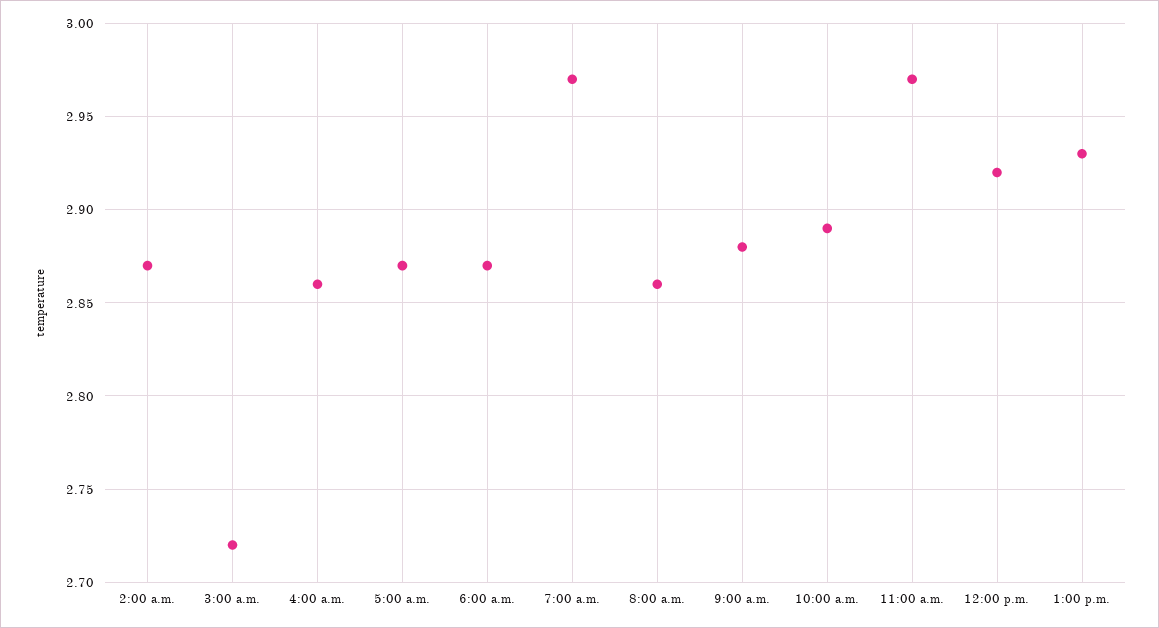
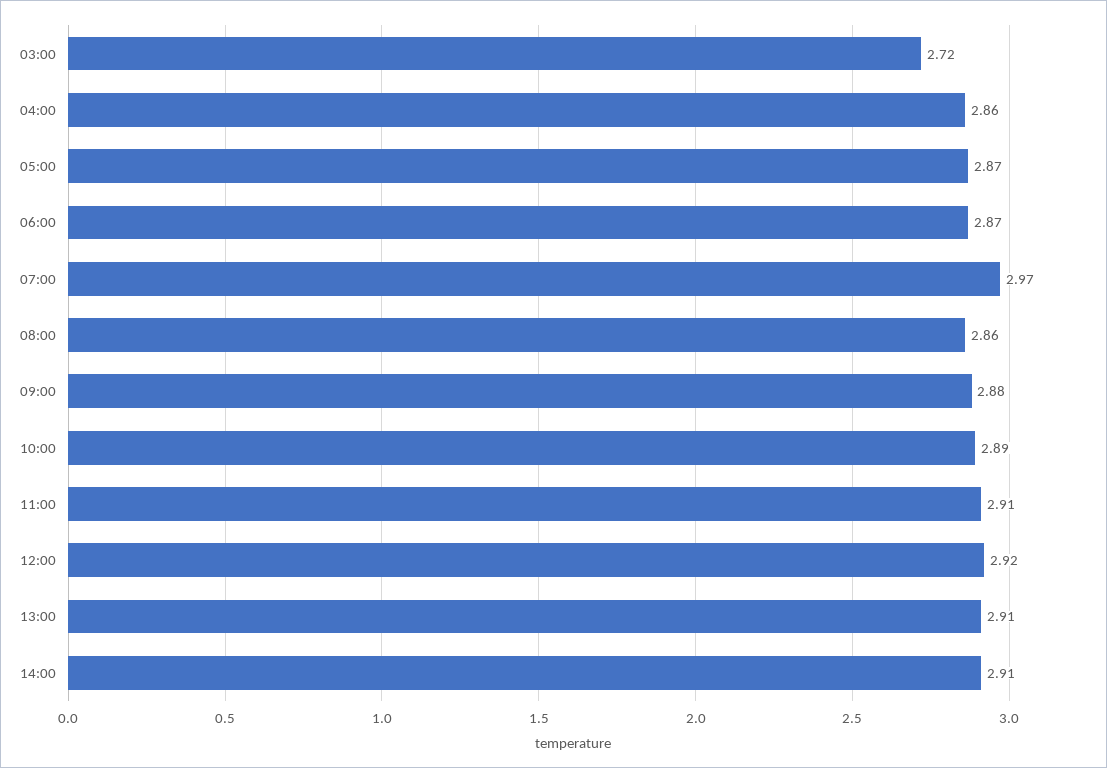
2:00 a.m.: 2.87 -> none
11:00 a.m.: 2.97 -> 2.91
1:00 p.m.: 2.93 -> 2.91
14:00: none -> 2.91

